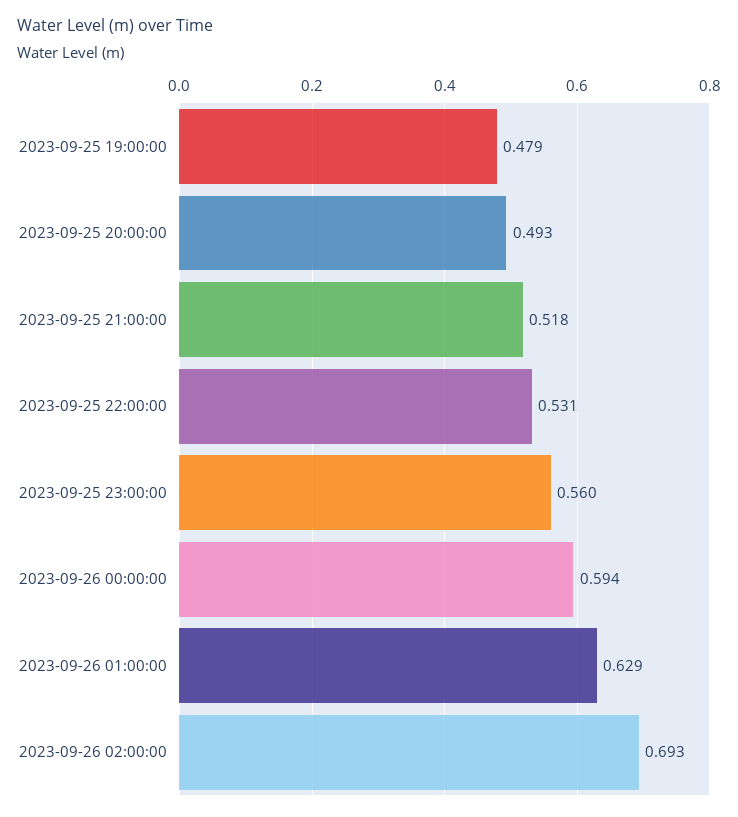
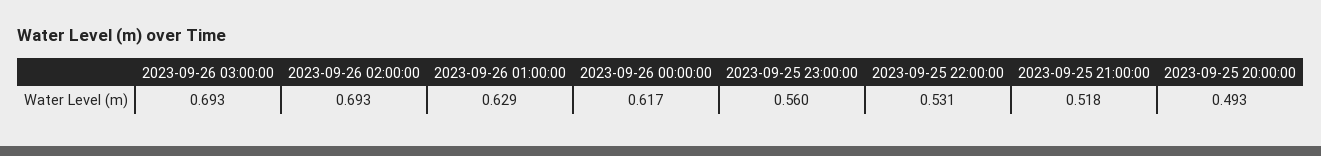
2023-09-25 19:00:00: 0.479 -> none
2023-09-26 00:00:00: 0.594 -> 0.617
2023-09-26 03:00:00: none -> 0.693

